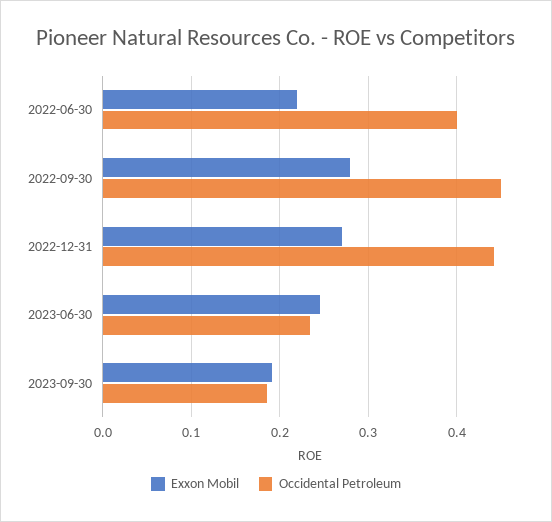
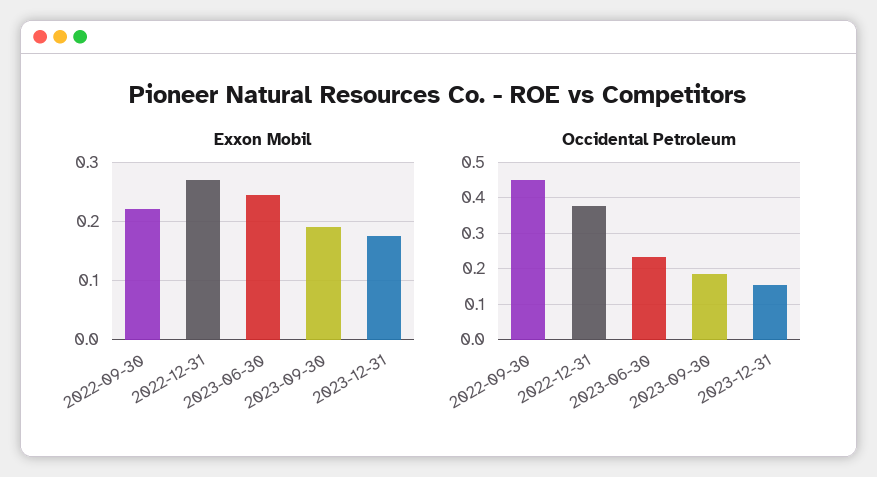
Exxon Mobil, 2022-06-30: 0.22 -> none
Occidental Petroleum, 2022-06-30: 0.4 -> none
Exxon Mobil, 2022-09-30: 0.28 -> 0.22
Occidental Petroleum, 2022-12-31: 0.44 -> 0.38
Exxon Mobil, 2023-12-31: none -> 0.18
Occidental Petroleum, 2023-12-31: none -> 0.16

